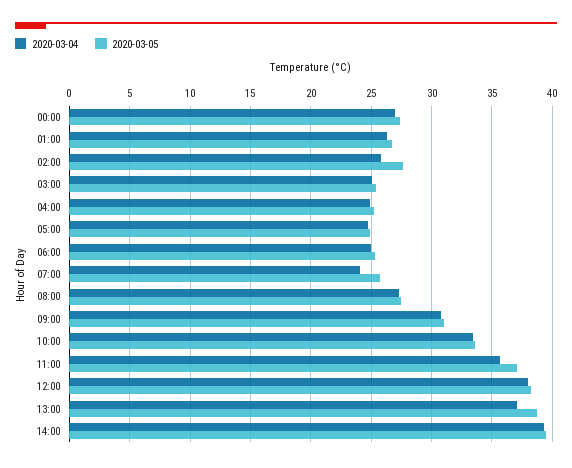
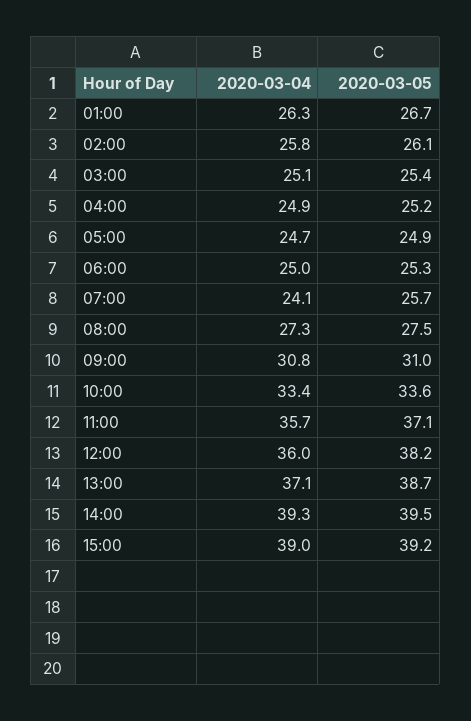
2020-03-04, 00:00: 27 -> none
2020-03-05, 00:00: 27.5 -> none
2020-03-05, 02:00: 27.5 -> 26.1
2020-03-04, 12:00: 38 -> 36
2020-03-04, 15:00: none -> 39
2020-03-05, 15:00: none -> 39.2

